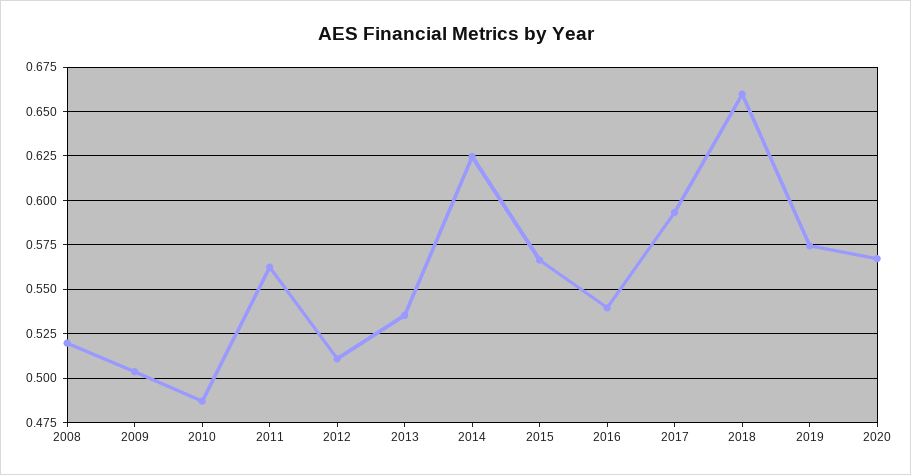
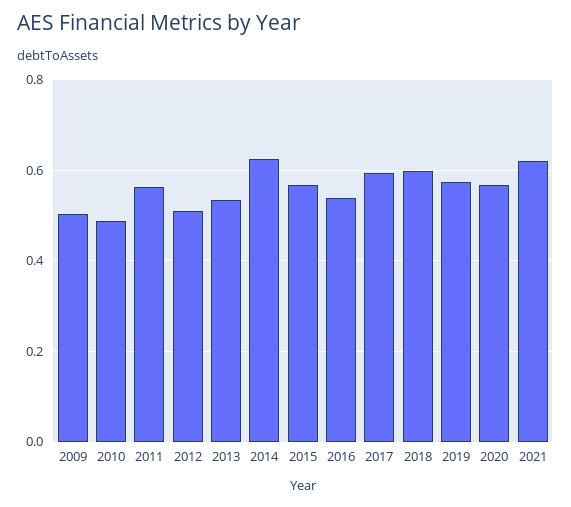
2008: 0.52 -> none
2018: 0.66 -> 0.6
2021: none -> 0.62

